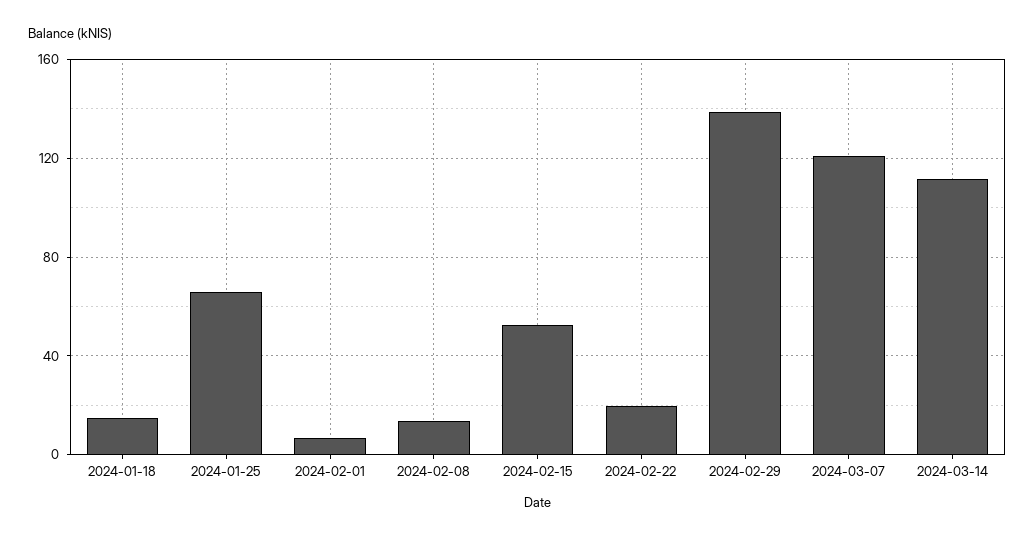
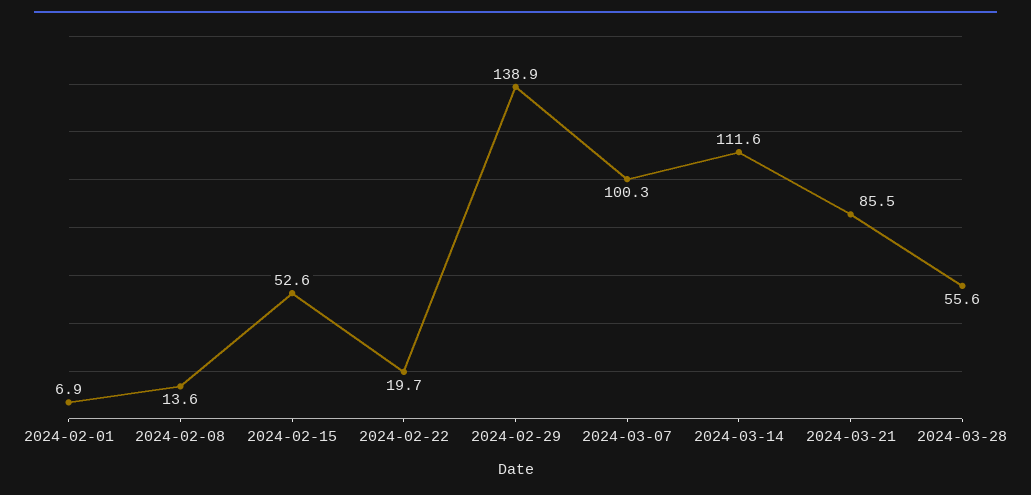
2024-01-18: 15 -> none
2024-01-25: 65 -> none
2024-03-07: 120 -> 100.3
2024-03-21: none -> 85.5
2024-03-28: none -> 55.6

